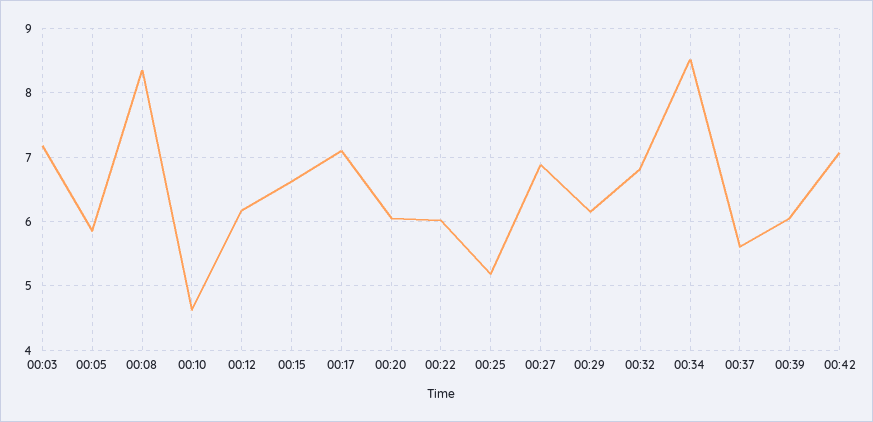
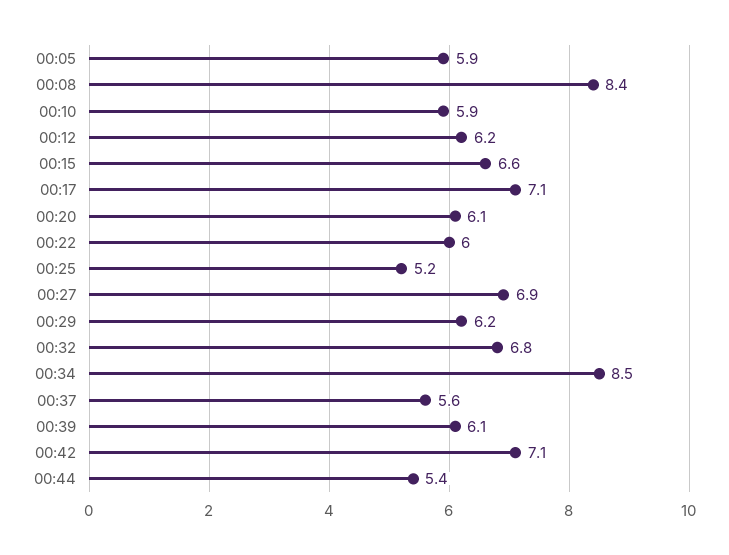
00:03: 7.2 -> none
00:10: 4.6 -> 5.9
00:44: none -> 5.4

